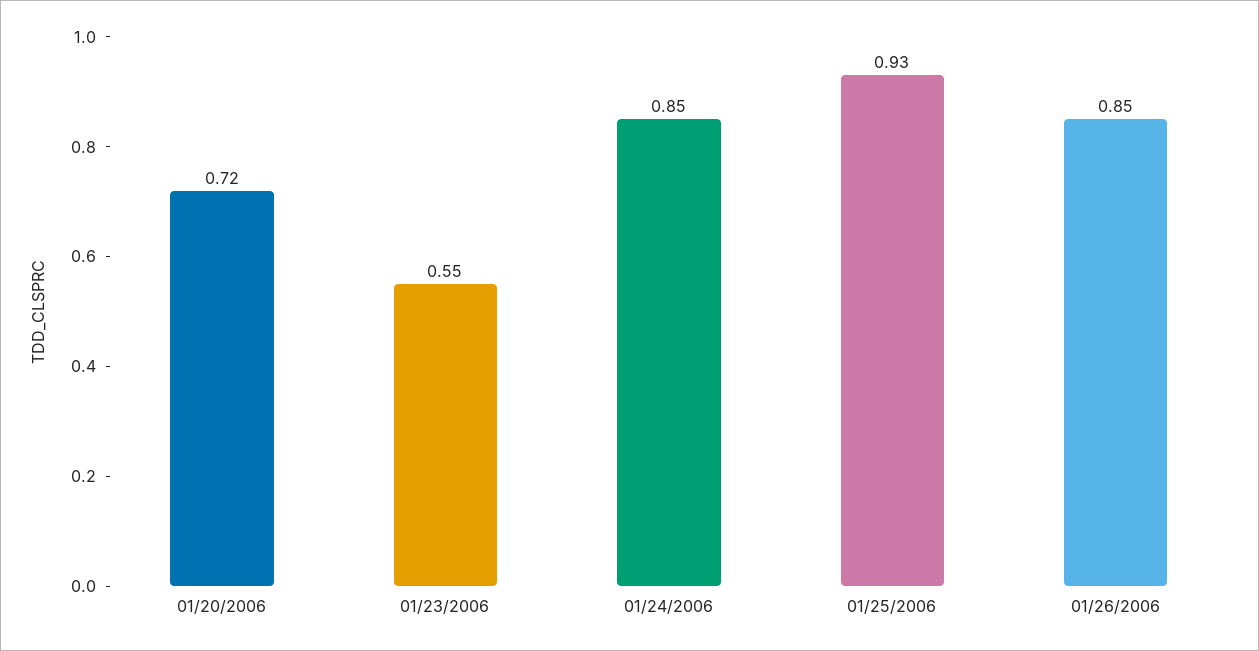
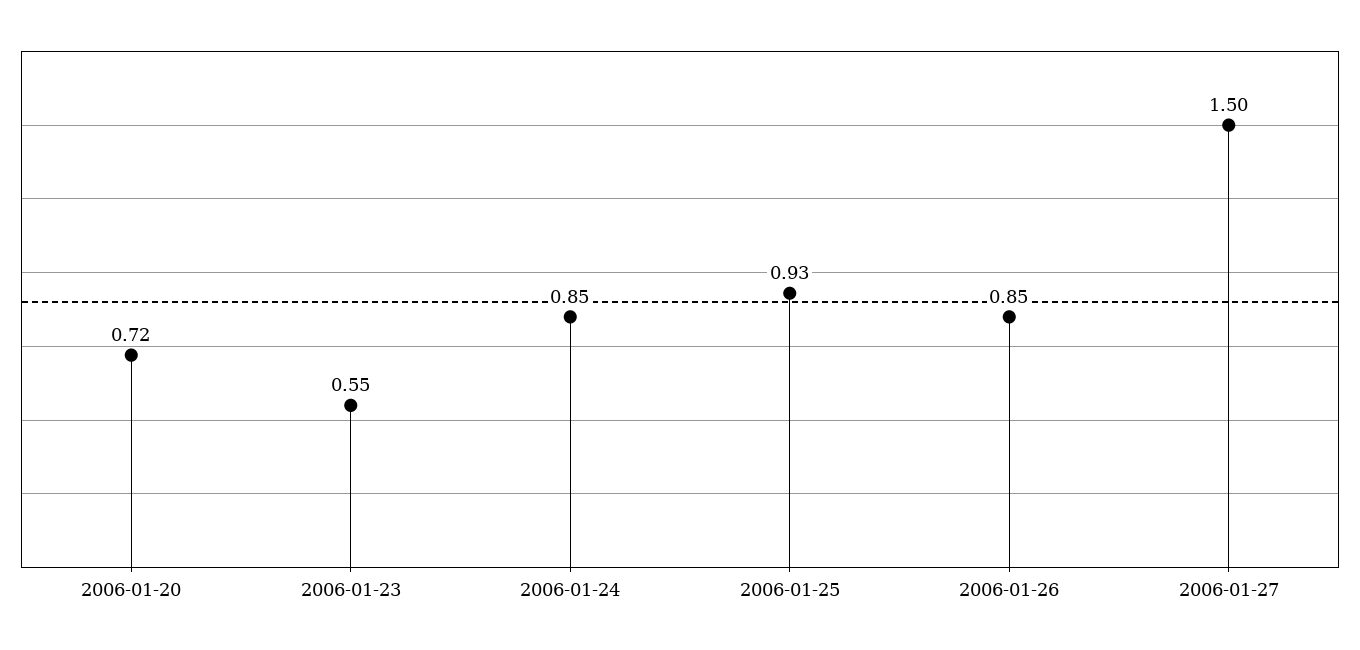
2006-01-27: none -> 1.5

